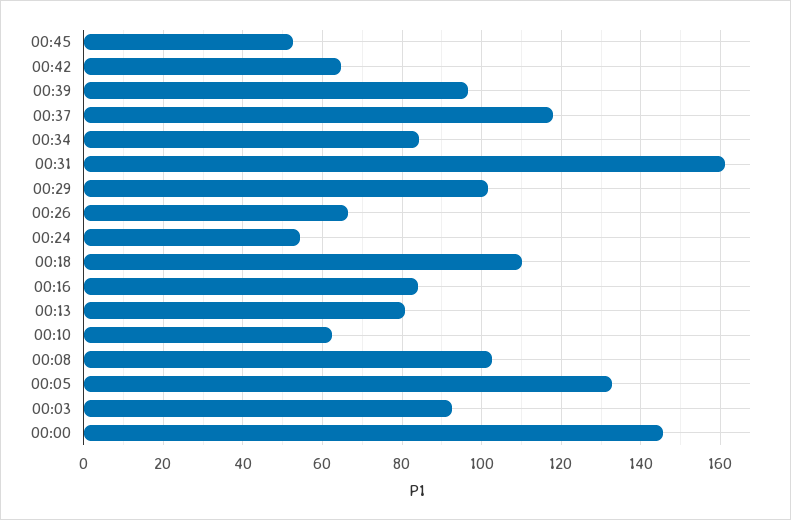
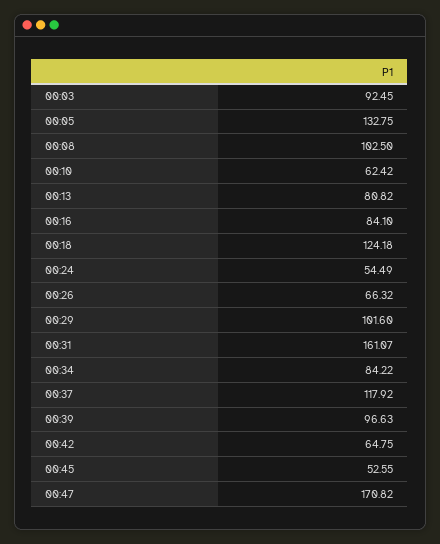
00:18: 110 -> 124.18
00:00: 146 -> none
00:47: none -> 170.82

